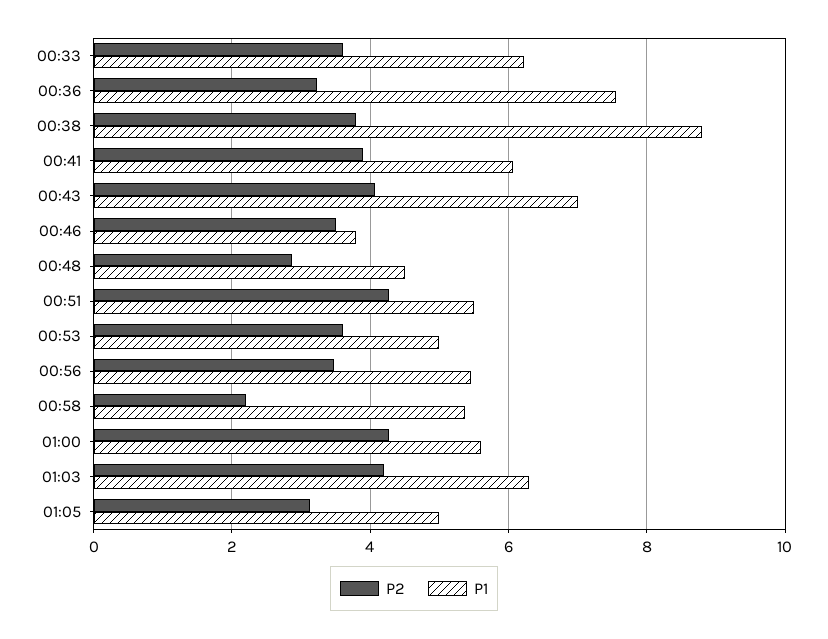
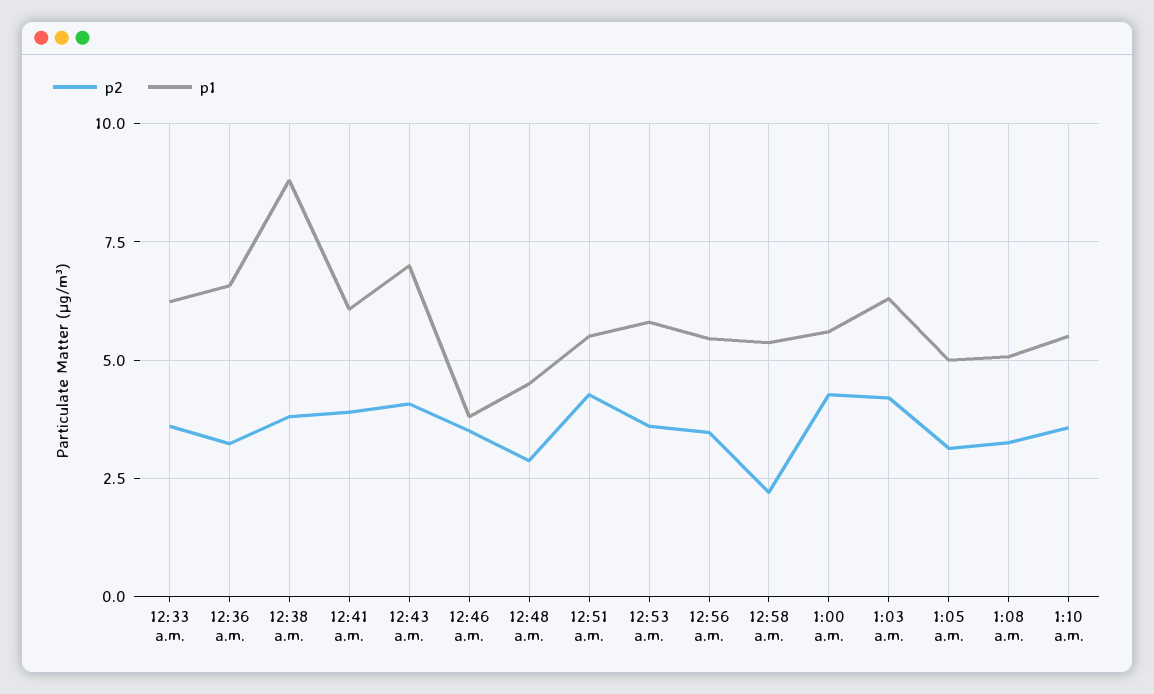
P1, 00:36: 7.6 -> 6.5
P1, 00:53: 5 -> 5.75
P2, 1:08 a.m.: none -> 3.25
P1, 1:08 a.m.: none -> 5
P2, 1:10 a.m.: none -> 3.5
P1, 1:10 a.m.: none -> 5.5

